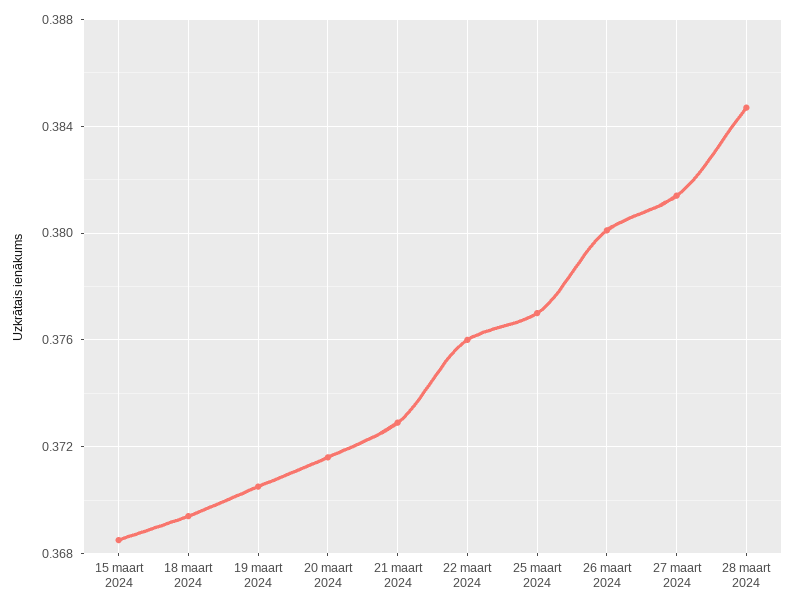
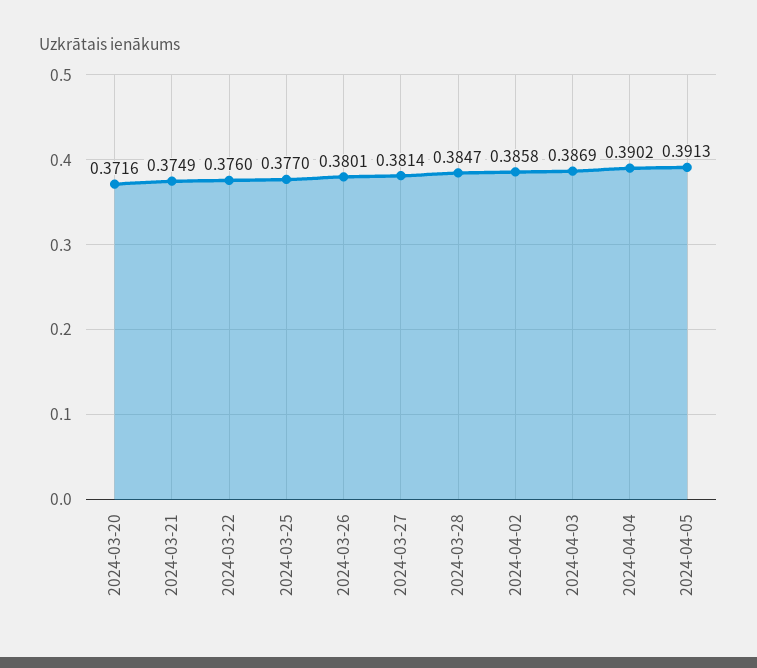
15 maart 2024: 0.3685 -> none
18 maart 2024: 0.3695 -> none
19 maart 2024: 0.3705 -> none
21 maart 2024: 0.373 -> 0.3749
2024-04-02: none -> 0.3858
2024-04-03: none -> 0.3869
2024-04-04: none -> 0.3902
2024-04-05: none -> 0.3913

